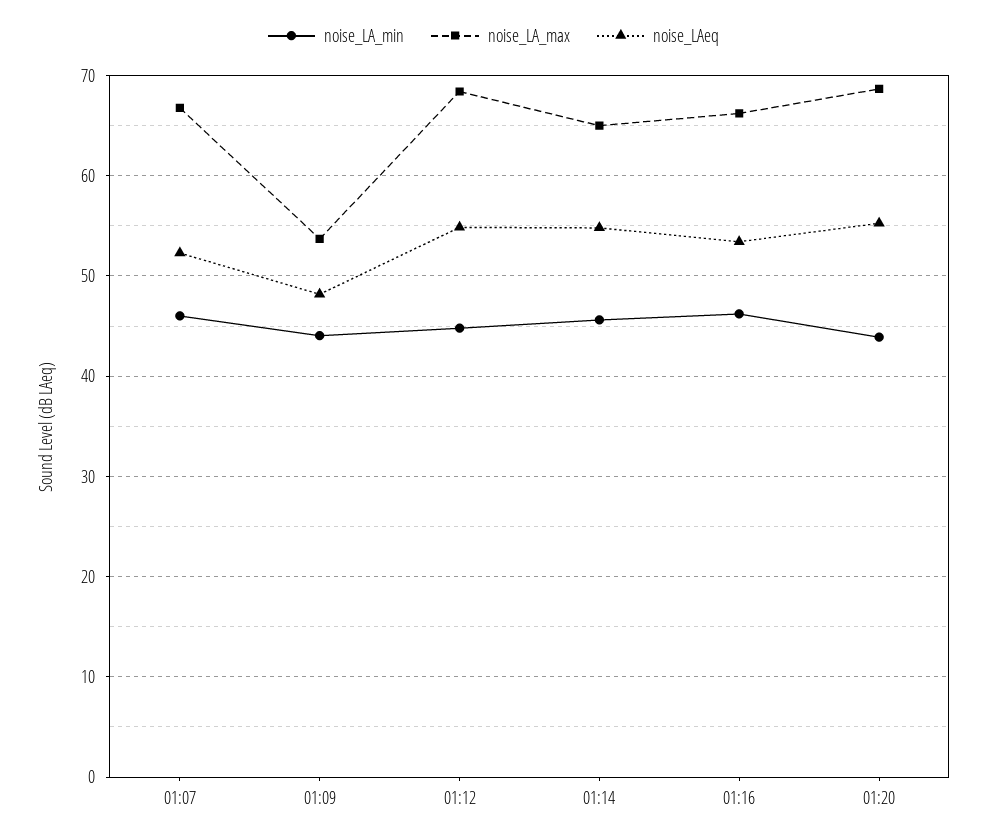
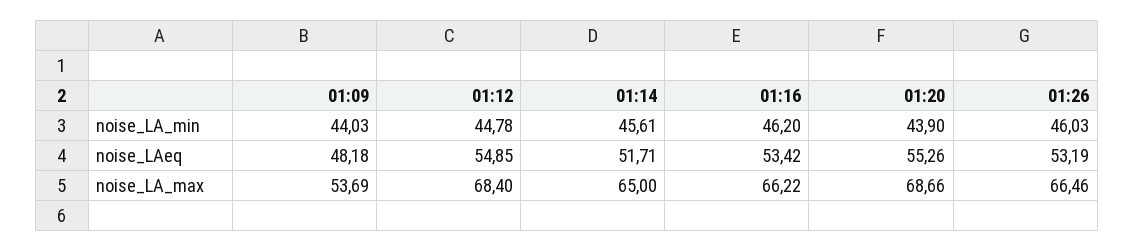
noise_LA_min, 01:07: 46 -> none
noise_LA_max, 01:07: 67 -> none
noise_LAeq, 01:07: 52 -> none
noise_LAeq, 01:14: 55 -> 51.71
noise_LA_min, 01:26: none -> 46.03
noise_LAeq, 01:26: none -> 53.19
noise_LA_max, 01:26: none -> 66.46

